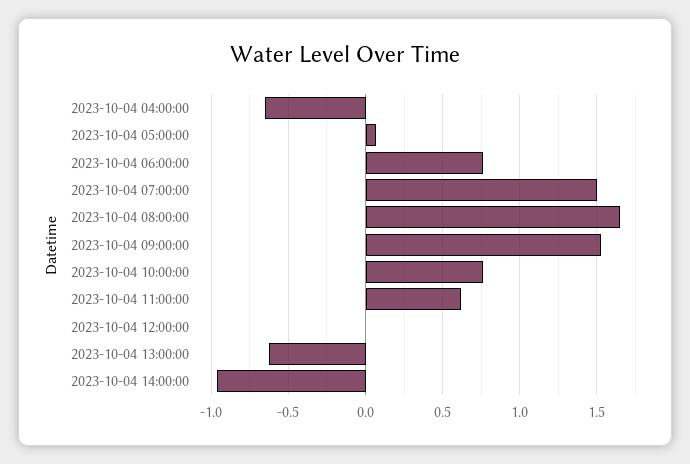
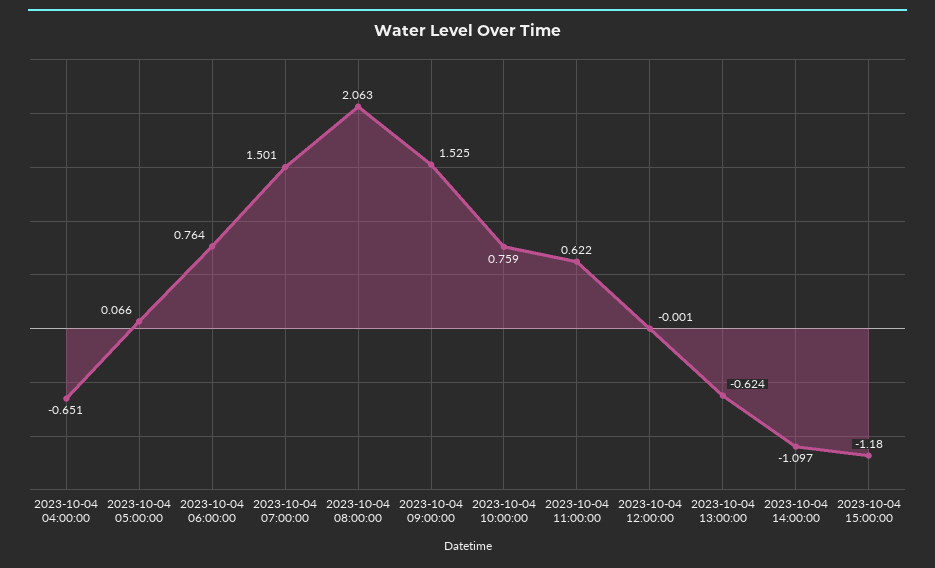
2023-10-04 08:00:00: 1.65 -> 2.063
2023-10-04 14:00:00: -0.95 -> -1.097
2023-10-04 15:00:00: none -> -1.18

